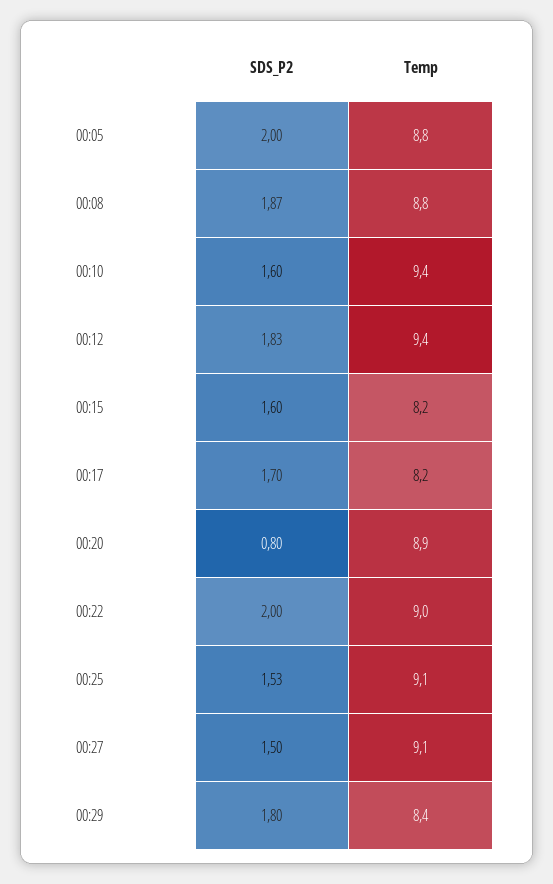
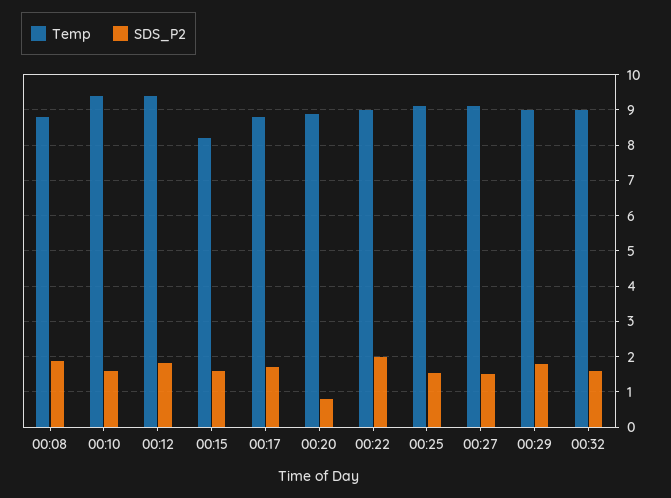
SDS_P2, 00:05: 2 -> none
Temp, 00:05: 8.8 -> none
Temp, 00:17: 8.2 -> 8.8
Temp, 00:29: 8.4 -> 9
Temp, 00:32: none -> 9
SDS_P2, 00:32: none -> 1.6

